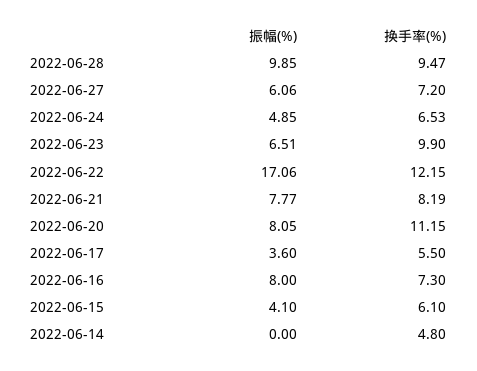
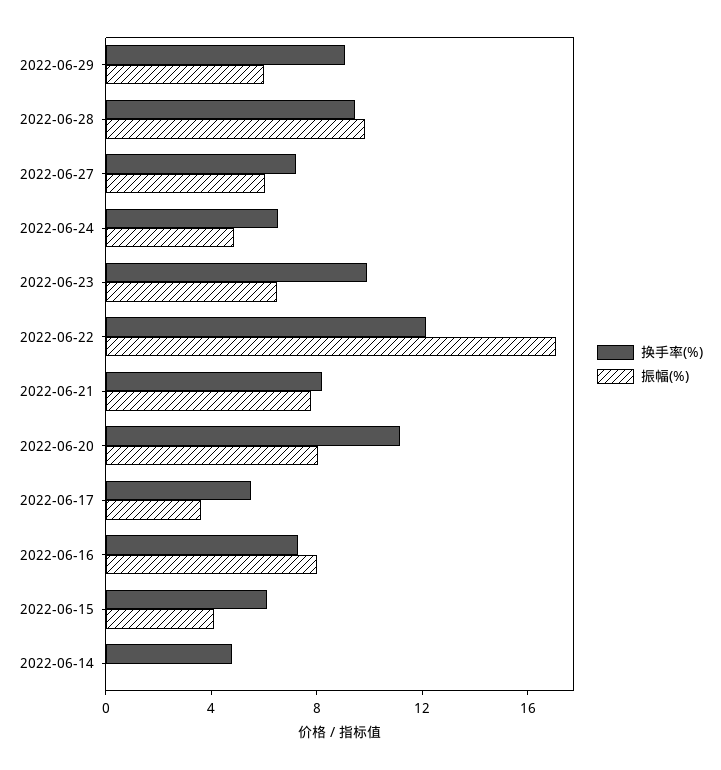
换手率(%), 2022-06-29: none -> 9
振幅(%), 2022-06-29: none -> 6

